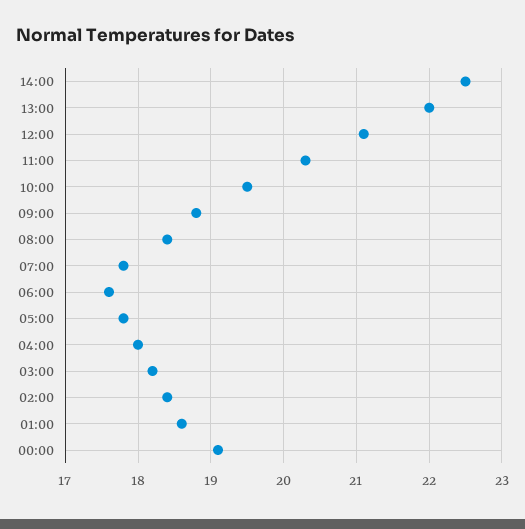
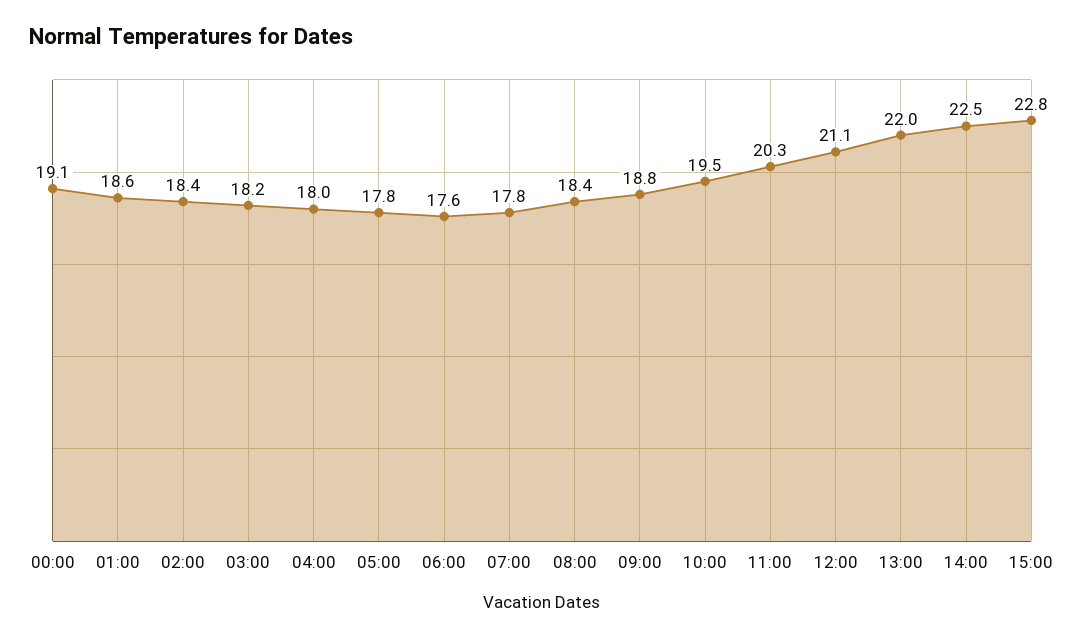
15:00: none -> 22.8

